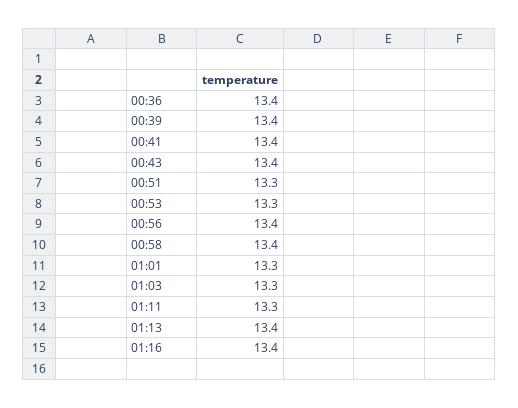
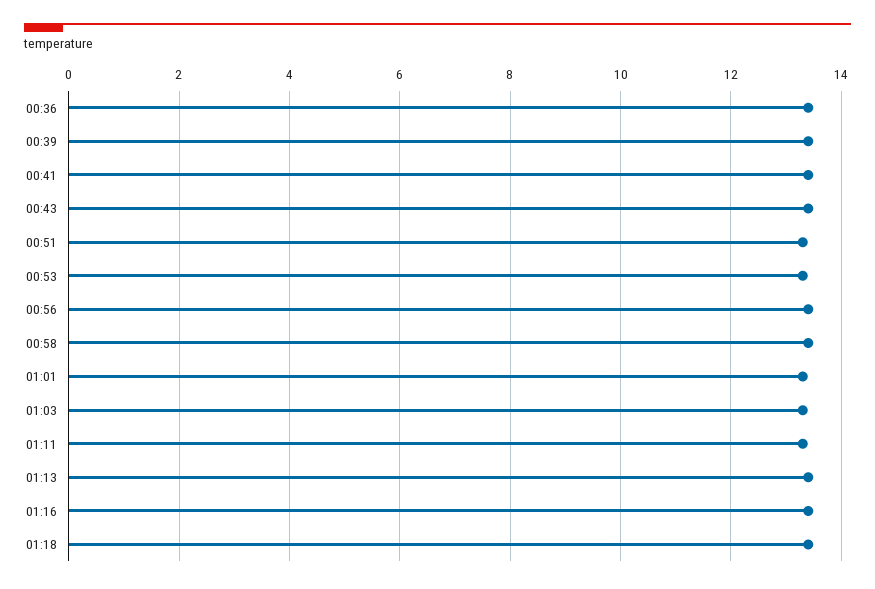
01:18: none -> 13.5

